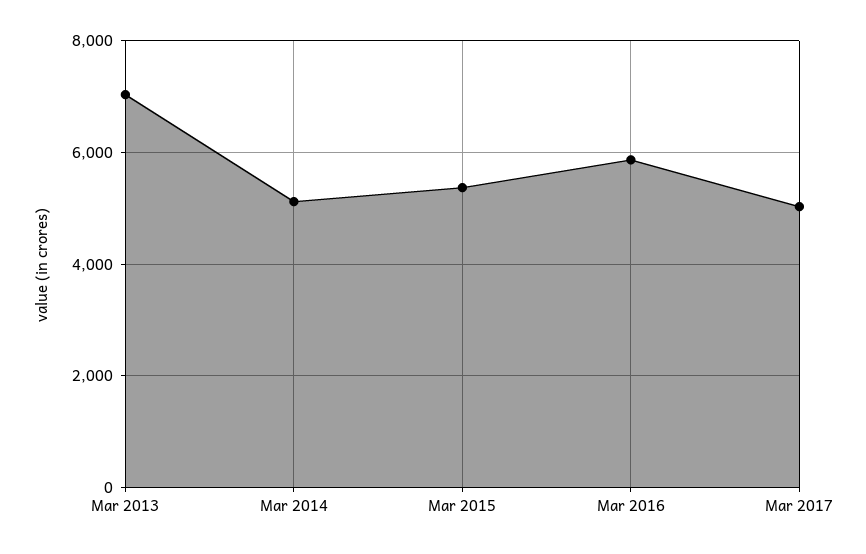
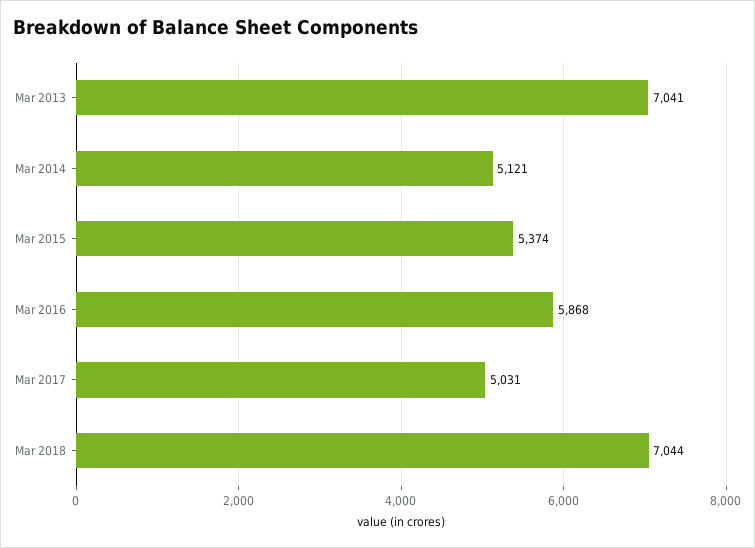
Mar 2018: none -> 7044

